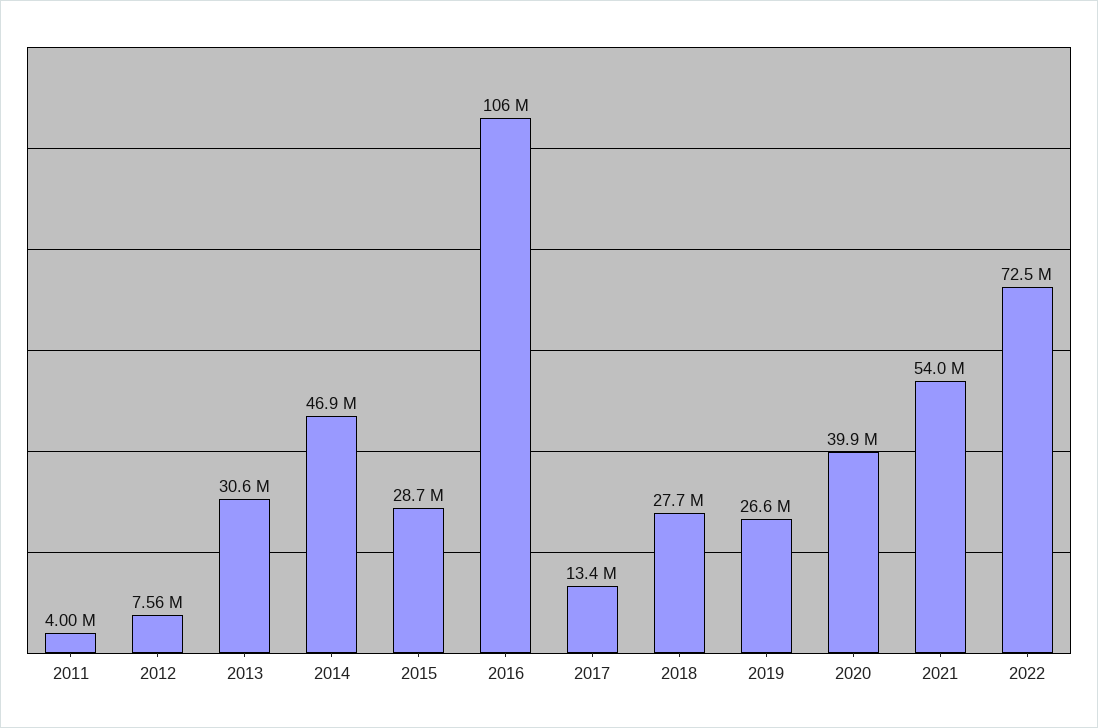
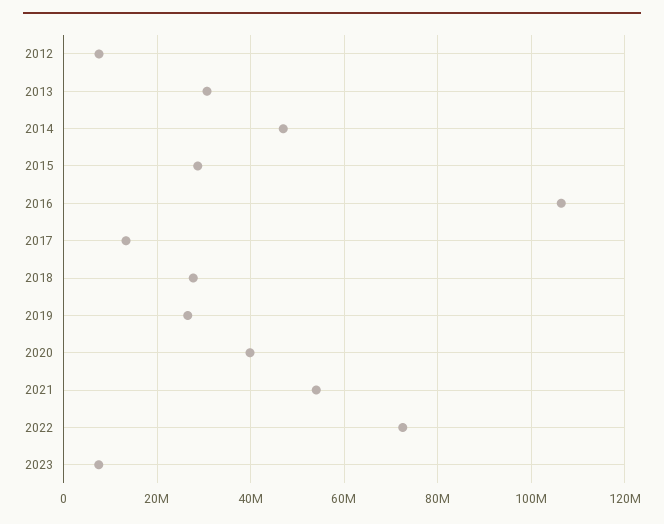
2011: 4000000 -> none
2023: none -> 8000000

